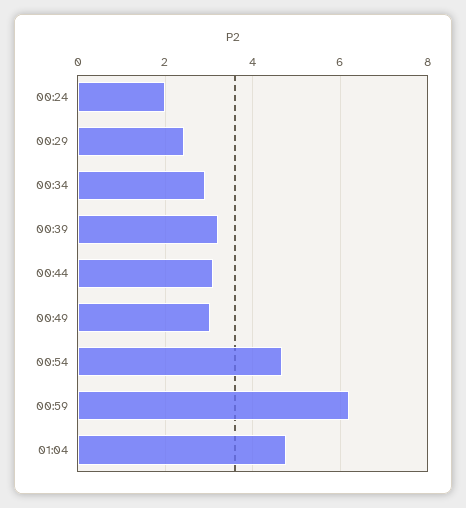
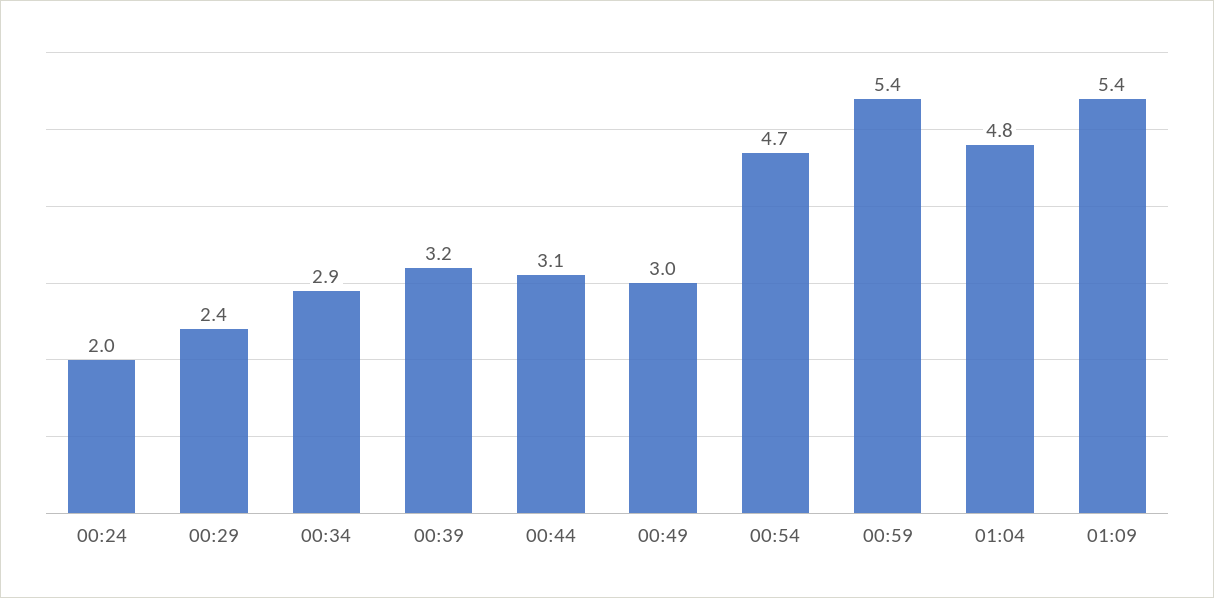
00:59: 6.2 -> 5.4
01:09: none -> 5.4

